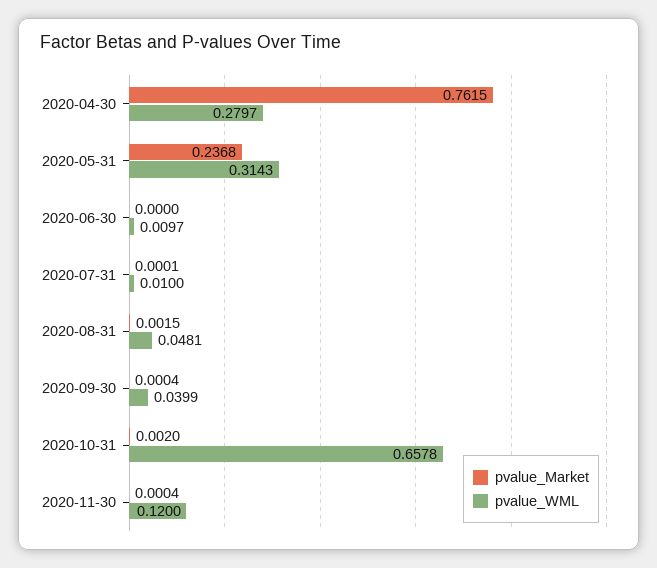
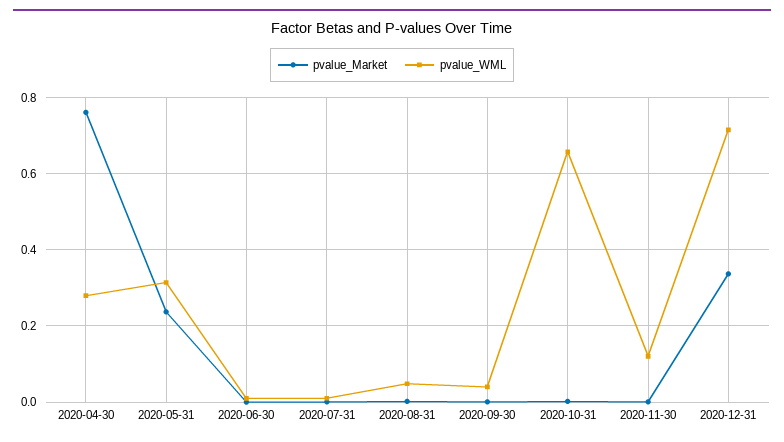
pvalue_Market, 2020-12-31: none -> 0.34
pvalue_WML, 2020-12-31: none -> 0.72

